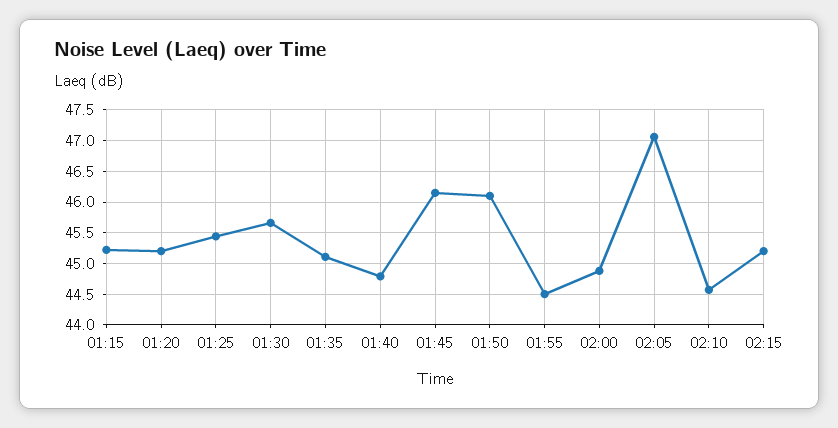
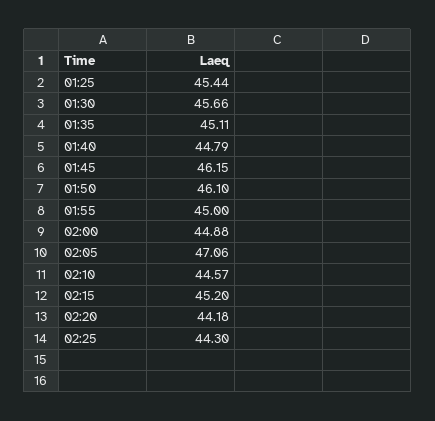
01:15: 45.2 -> none
01:20: 45.2 -> none
01:55: 44.5 -> 45
02:20: none -> 44.18
02:25: none -> 44.3

